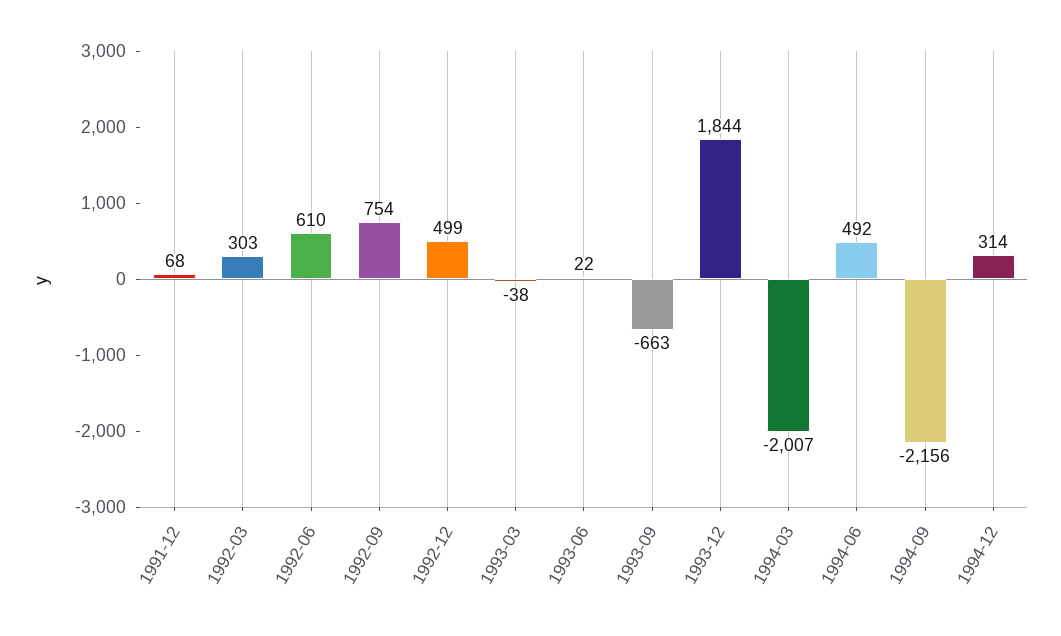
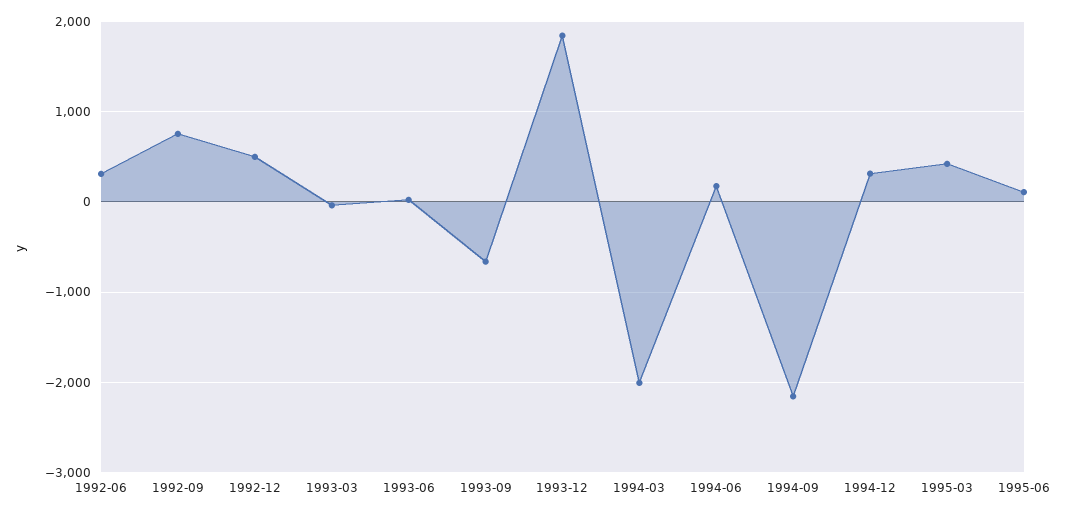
1991-12: 68 -> none
1992-03: 303 -> none
1992-06: 610 -> 300
1994-06: 492 -> 200
1995-03: none -> 400
1995-06: none -> 100

